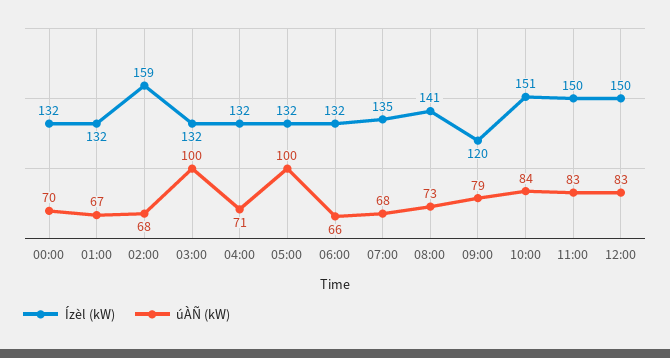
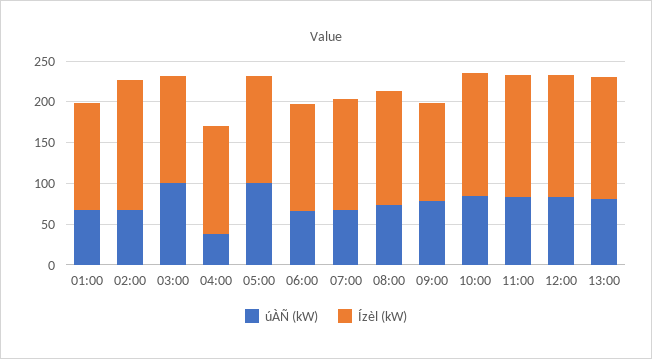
Ízèl (kW), 00:00: 132 -> none
úÀÑ (kW), 00:00: 70 -> none
úÀÑ (kW), 04:00: 71 -> 40
úÀÑ (kW), 13:00: none -> 80
Ízèl (kW), 13:00: none -> 150

